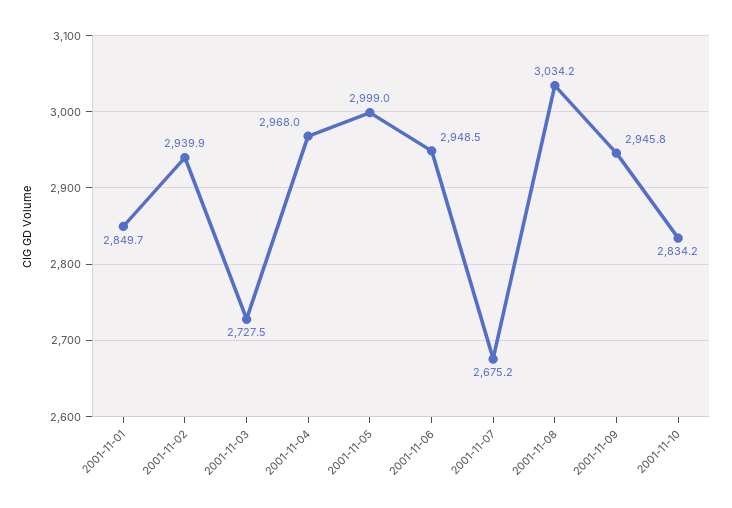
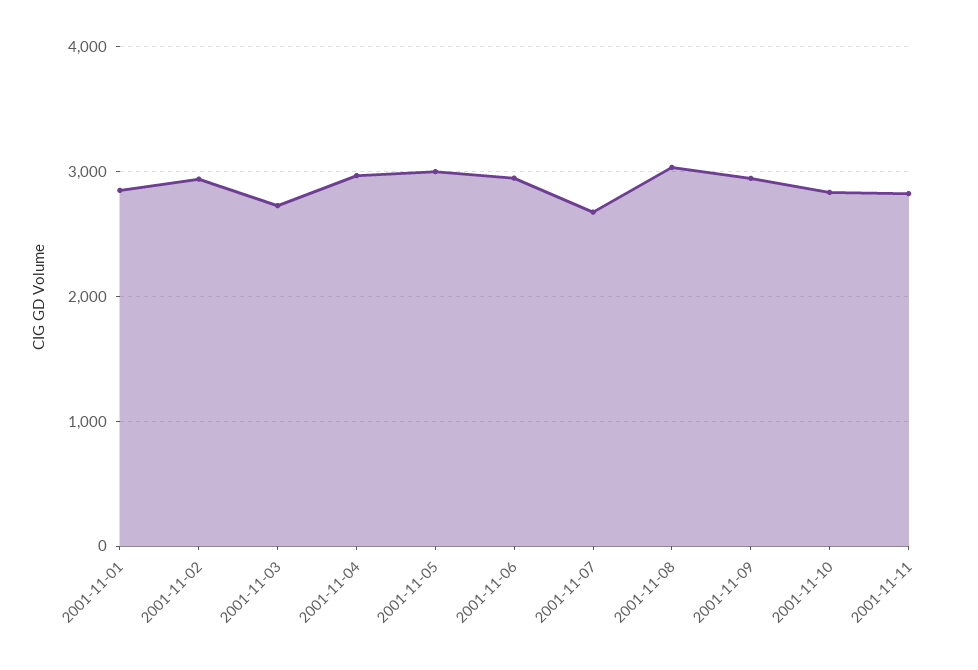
2001-11-11: none -> 2800

